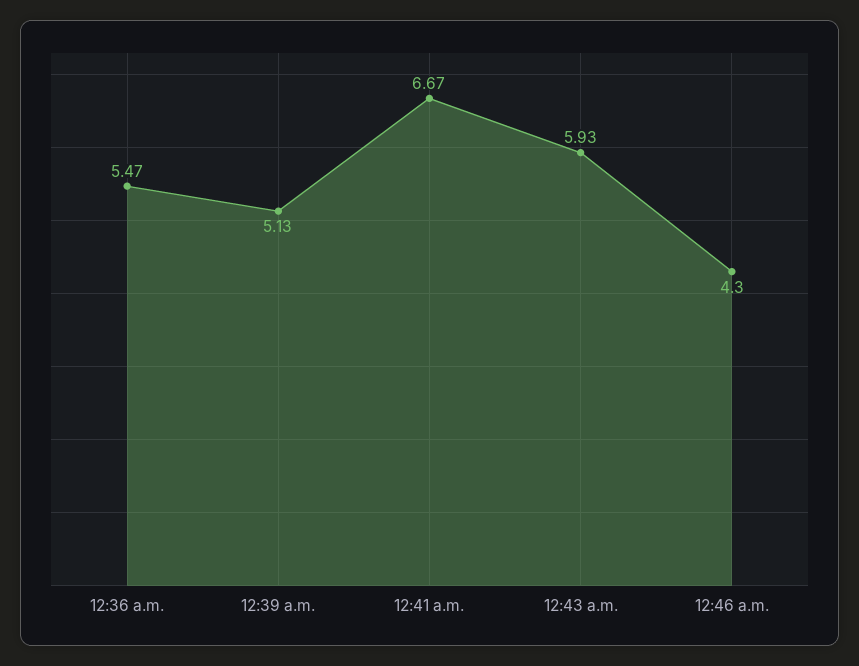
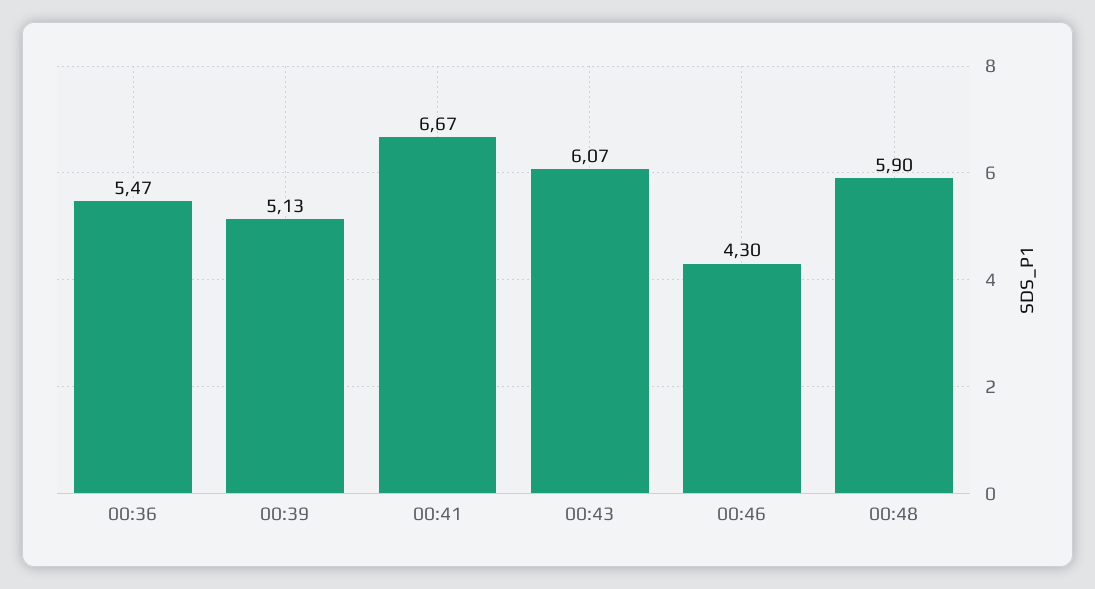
12:43 a.m.: 5.93 -> 6.07
00:48: none -> 5.9

